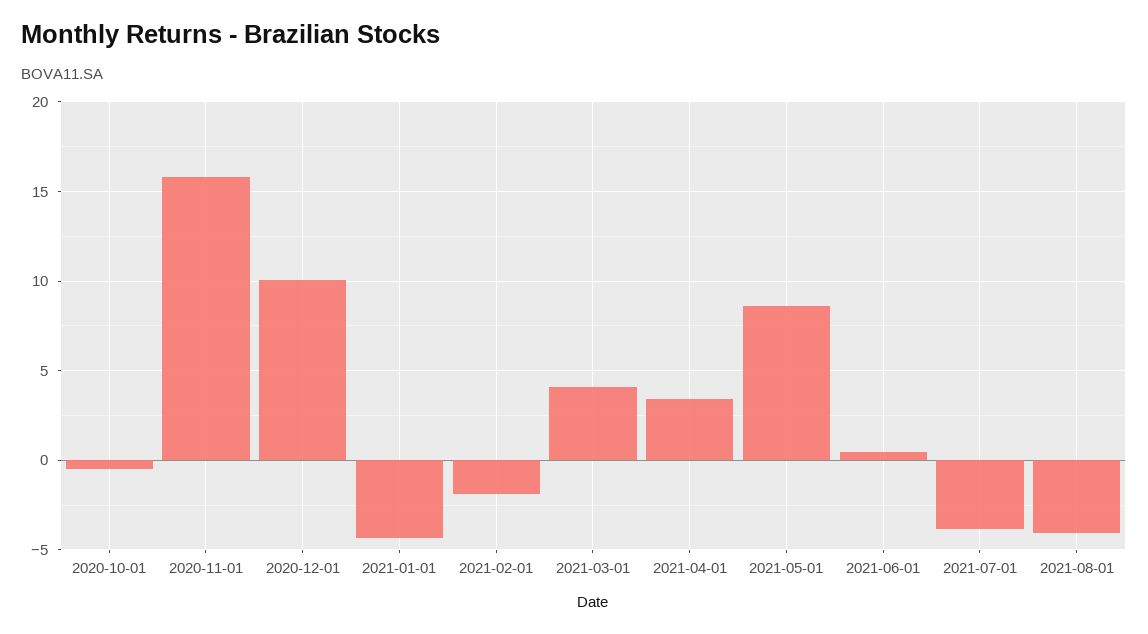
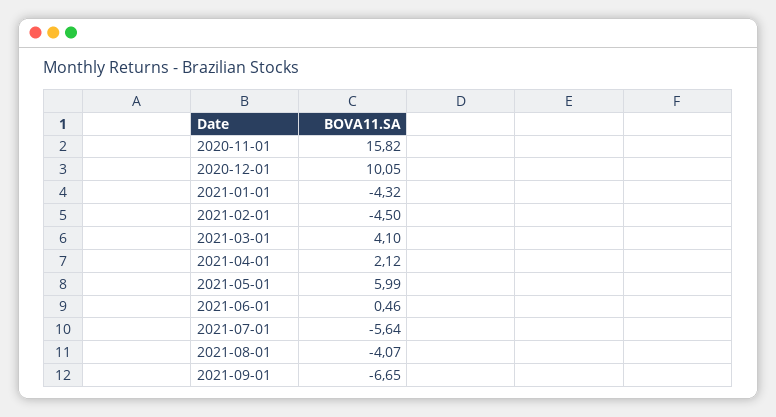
2020-10-01: -0.5 -> none
2021-02-01: -2 -> -4.5
2021-04-01: 3.5 -> 2.12
2021-05-01: 8.5 -> 5.99
2021-07-01: -4 -> -5.64
2021-09-01: none -> -6.65

